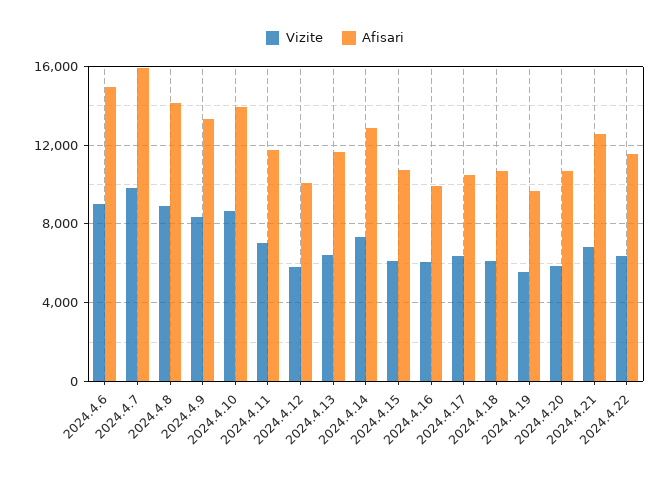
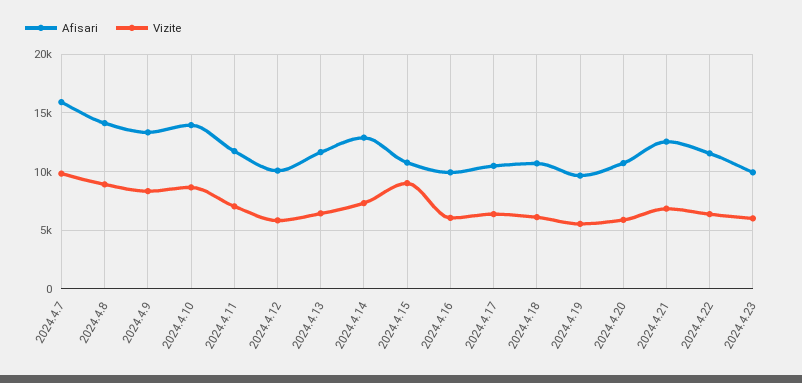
Vizite, 2024.4.6: 9000 -> none
Afisari, 2024.4.6: 15000 -> none
Vizite, 2024.4.15: 6000 -> 9000
Afisari, 2024.4.23: none -> 10000
Vizite, 2024.4.23: none -> 6000

